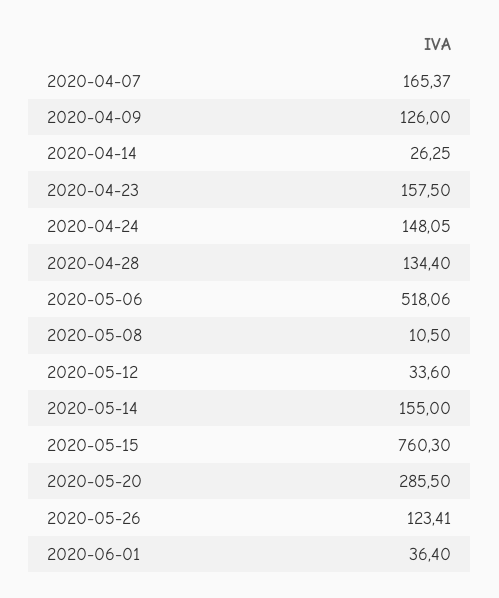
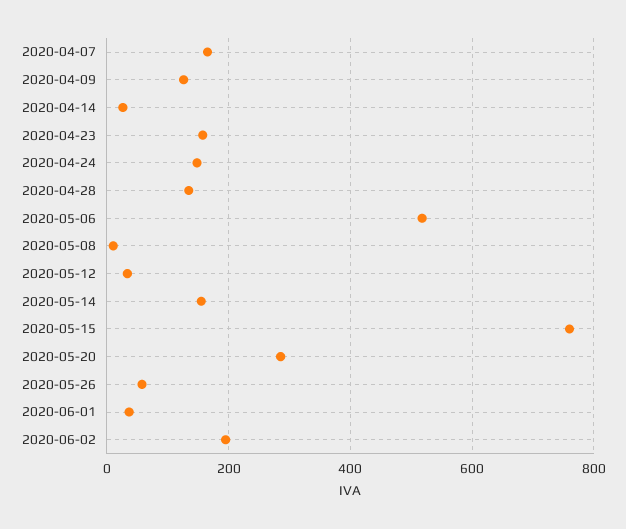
2020-05-26: 123.41 -> 60
2020-06-02: none -> 200

